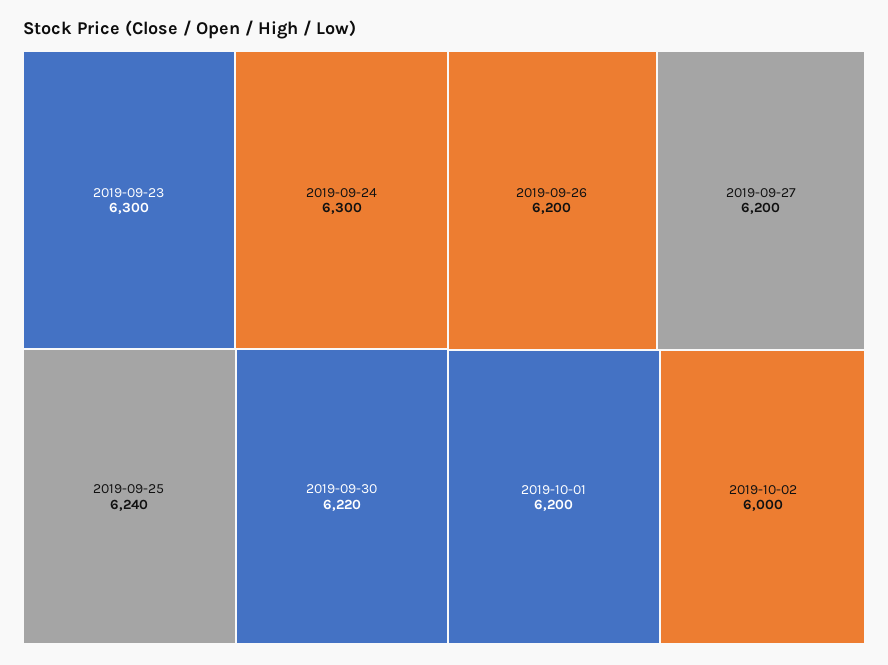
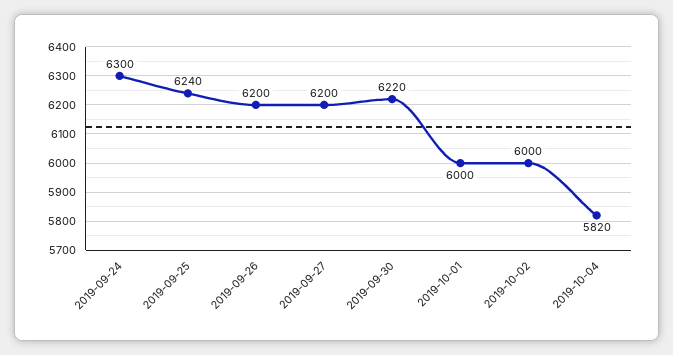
2019-09-23: 6300 -> none
2019-10-01: 6200 -> 6000
2019-10-04: none -> 5820

